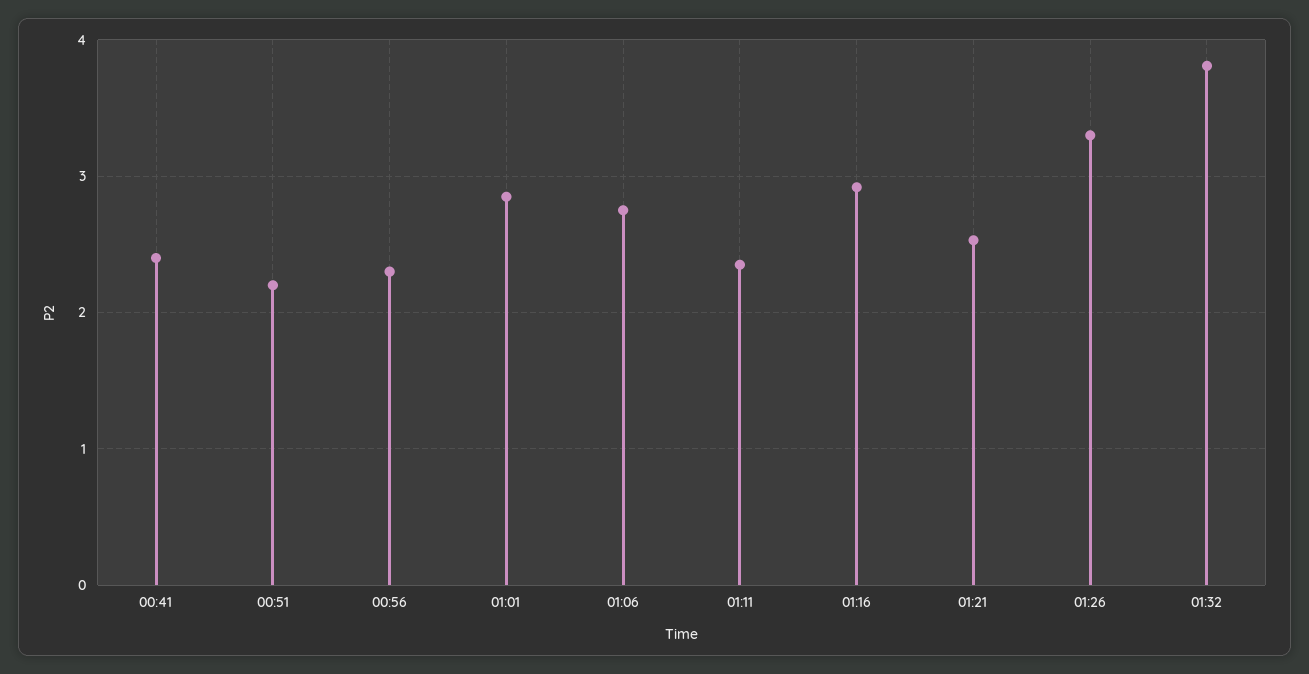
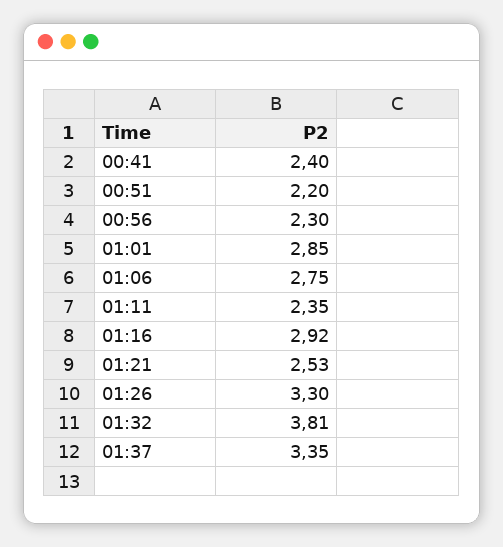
01:37: none -> 3.35

